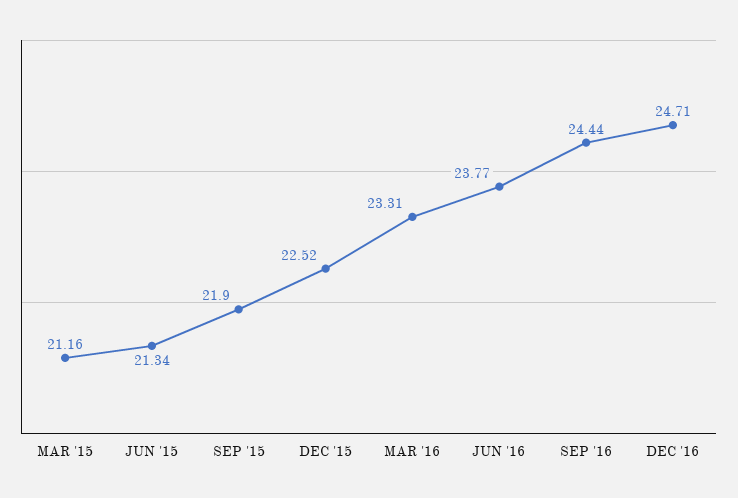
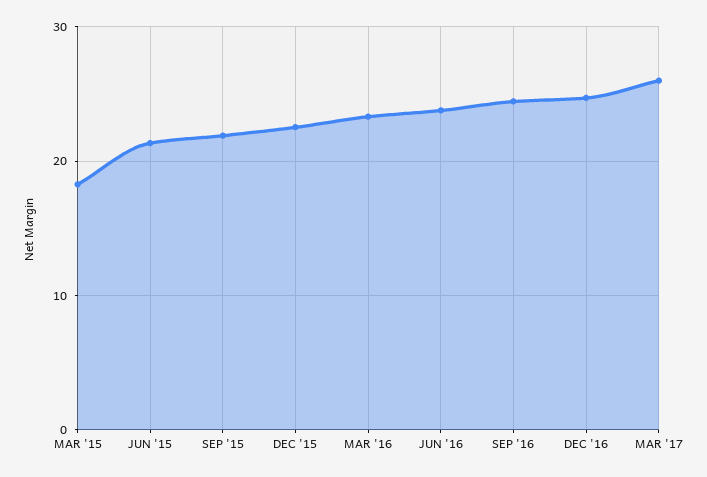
MAR '15: 21.16 -> 18
MAR '17: none -> 26

